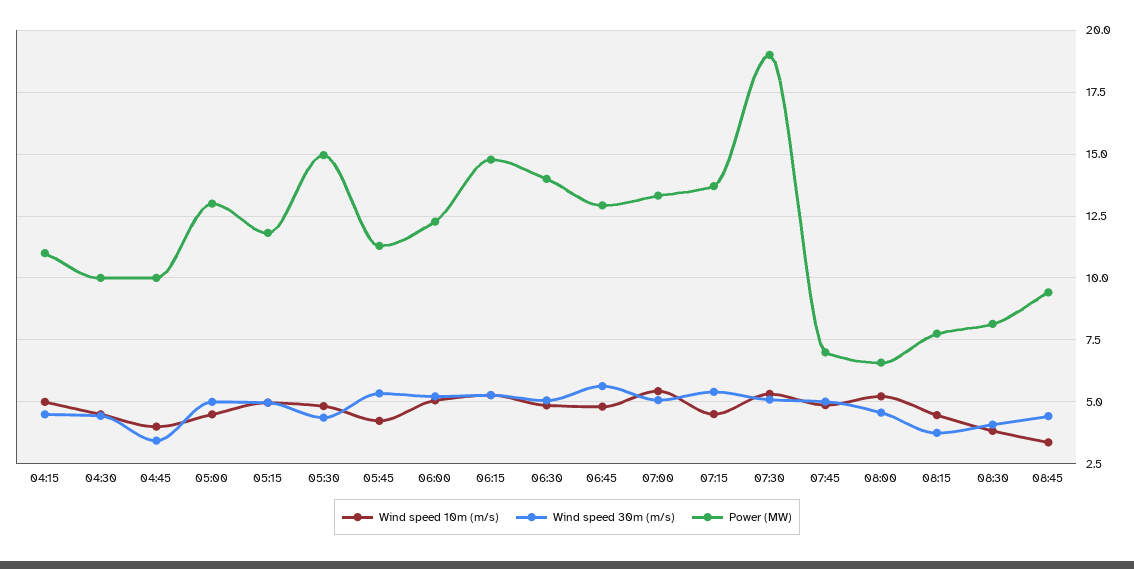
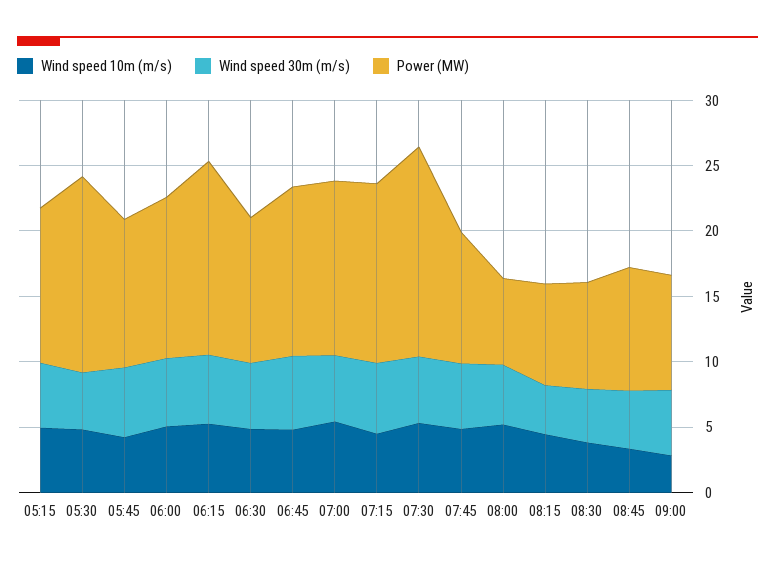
Wind speed 10m (m/s), 04:15: 5 -> none
Wind speed 30m (m/s), 04:15: 4.5 -> none
Power (MW), 04:15: 11 -> none
Wind speed 10m (m/s), 04:30: 4.5 -> none
Wind speed 30m (m/s), 04:30: 4.5 -> none
Power (MW), 04:30: 10 -> none
Wind speed 10m (m/s), 04:45: 4 -> none
Wind speed 30m (m/s), 04:45: 3.5 -> none
Power (MW), 04:45: 10 -> none
Wind speed 10m (m/s), 05:00: 4.5 -> none
Wind speed 30m (m/s), 05:00: 5 -> none
Power (MW), 05:00: 13 -> none
Power (MW), 06:30: 14 -> 11
Power (MW), 07:30: 19 -> 16
Power (MW), 07:45: 7 -> 10
Wind speed 10m (m/s), 09:00: none -> 3
Wind speed 30m (m/s), 09:00: none -> 5
Power (MW), 09:00: none -> 9

